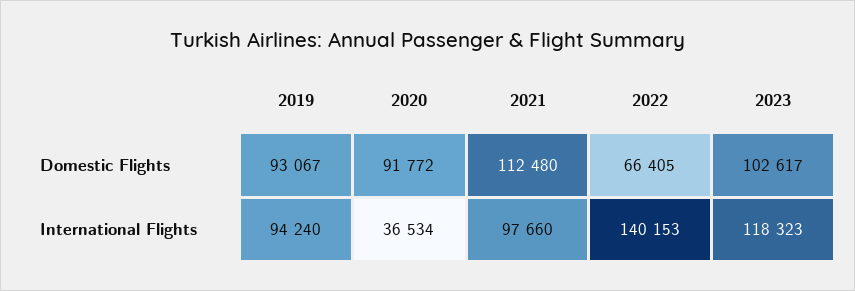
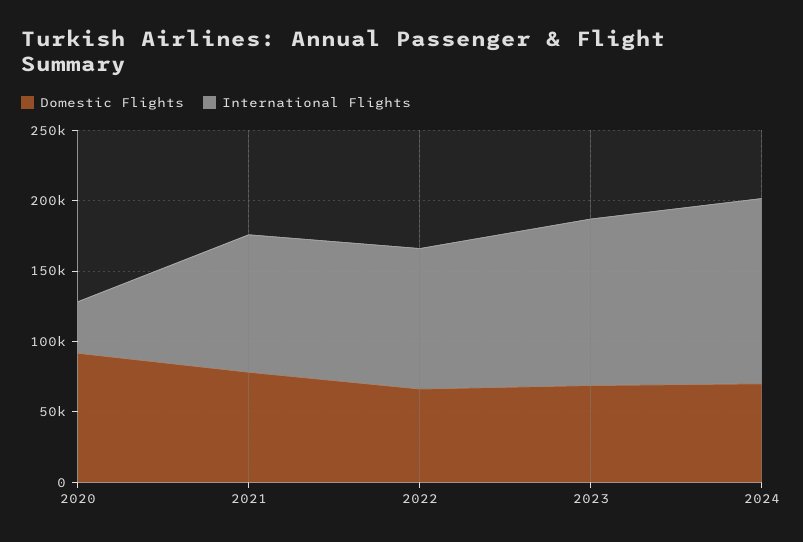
Domestic Flights, 2019: 93067 -> none
Domestic Flights, 2021: 112480 -> 80000
Domestic Flights, 2023: 102617 -> 70000
International Flights, 2019: 94240 -> none
International Flights, 2022: 140153 -> 100000
Domestic Flights, 2024: none -> 70000
International Flights, 2024: none -> 130000

